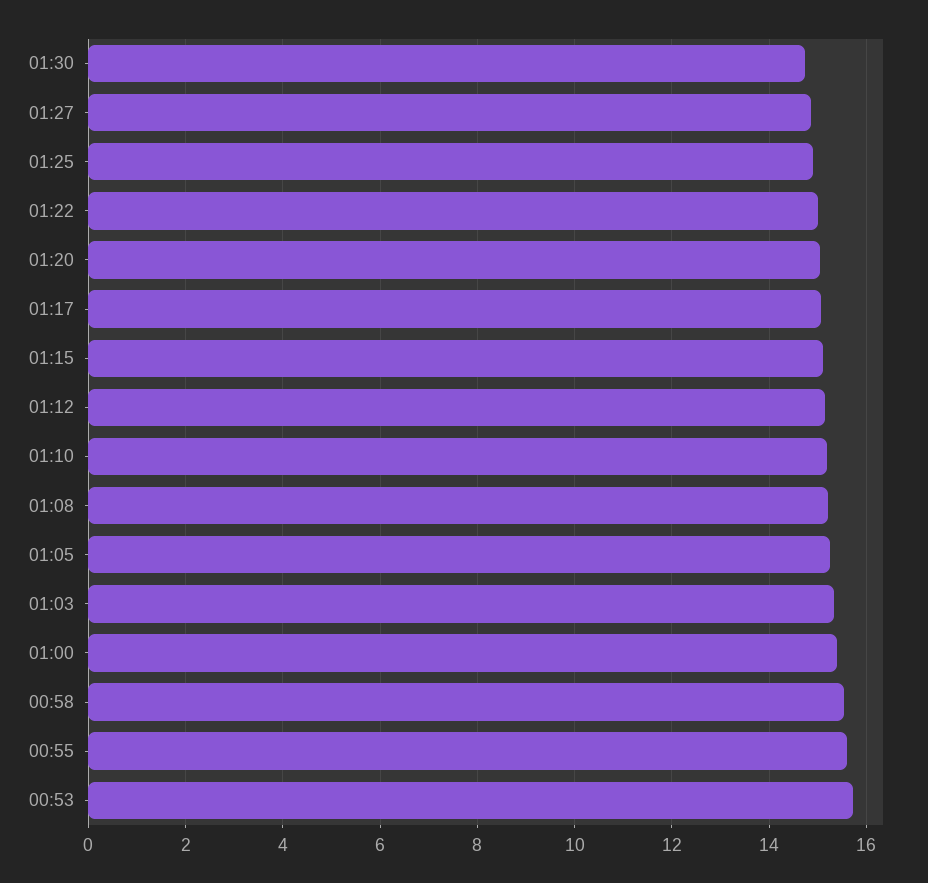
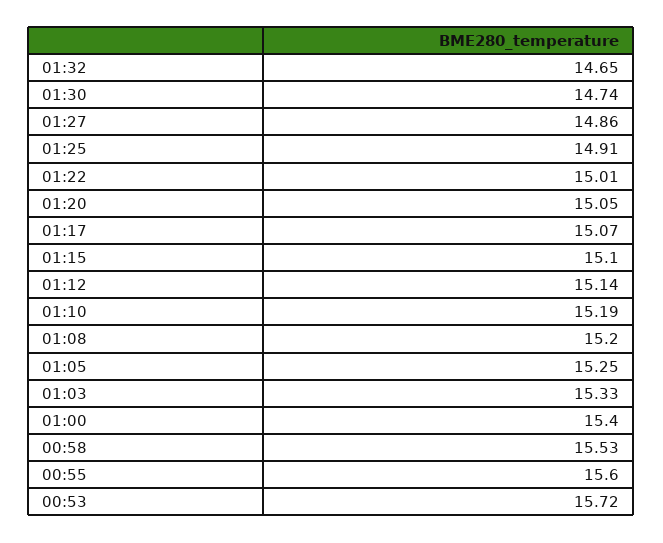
01:32: none -> 14.65

